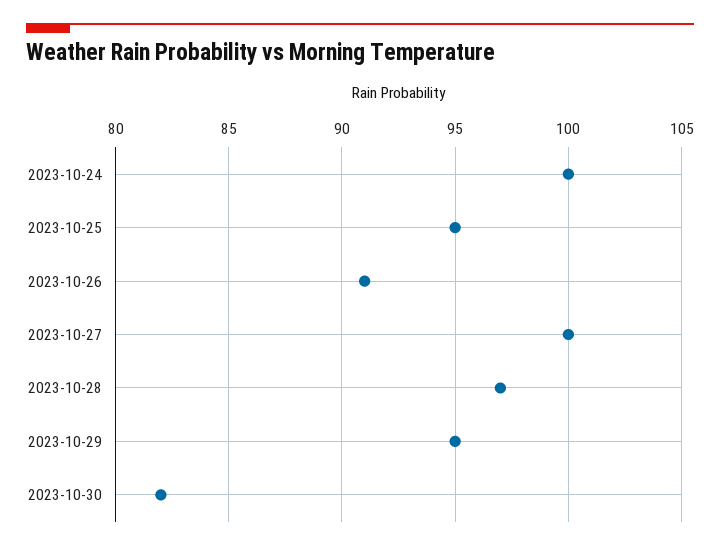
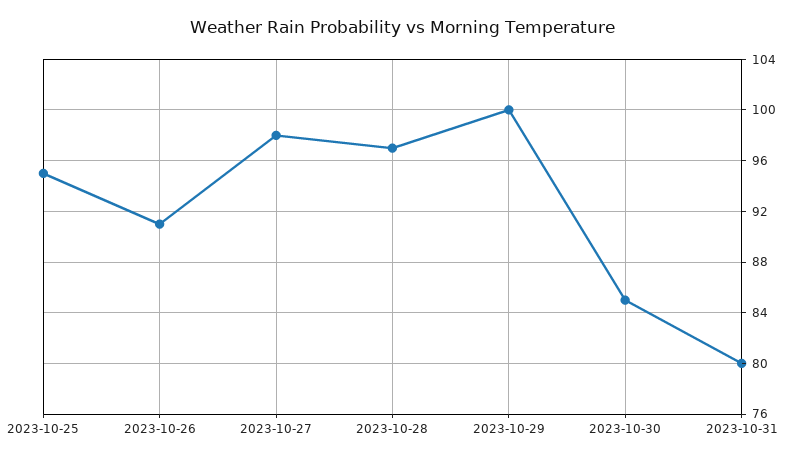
2023-10-24: 100 -> none
2023-10-27: 100 -> 98
2023-10-29: 95 -> 100
2023-10-30: 82 -> 85
2023-10-31: none -> 80

